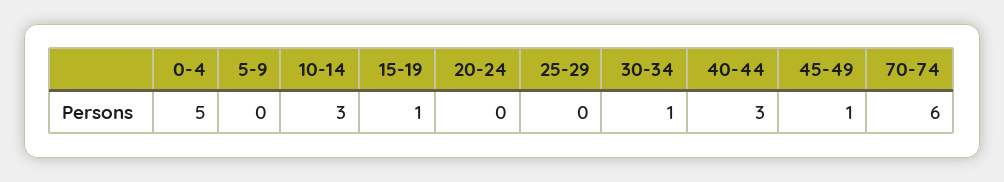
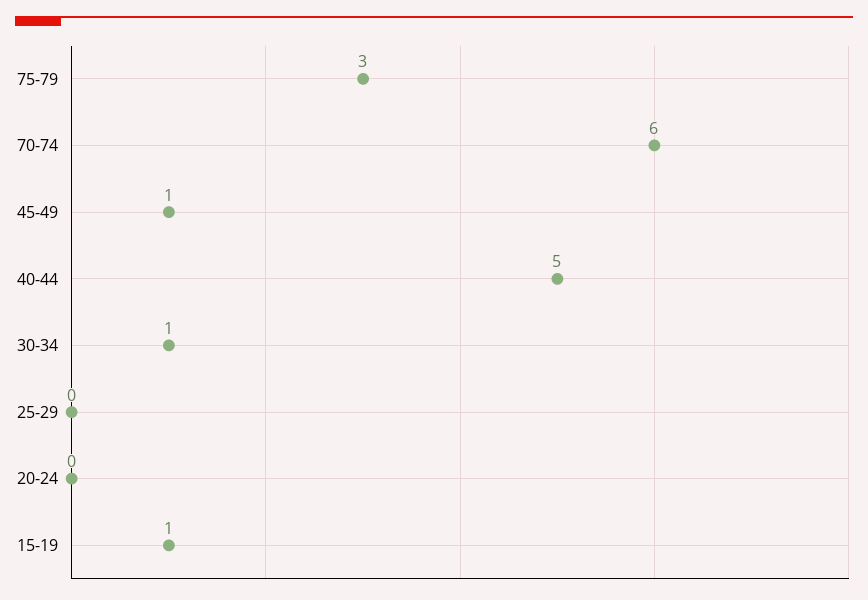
0-4: 5 -> none
5-9: 0 -> none
10-14: 3 -> none
40-44: 3 -> 5
75-79: none -> 3

